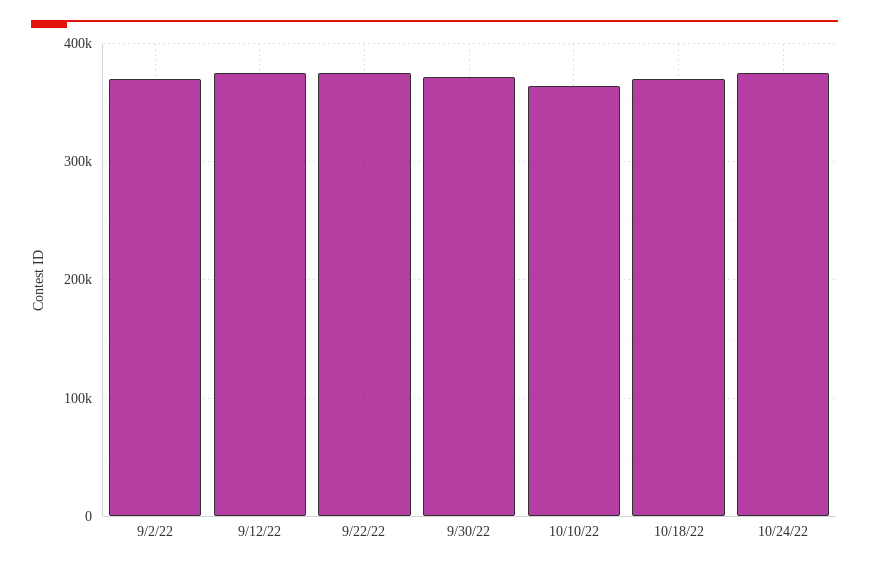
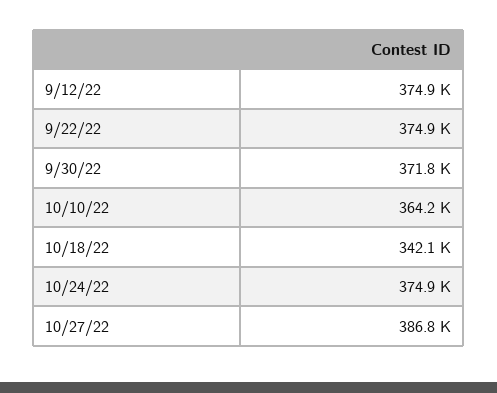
9/2/22: 370000 -> none
10/18/22: 370000 -> 342100
10/27/22: none -> 386800

